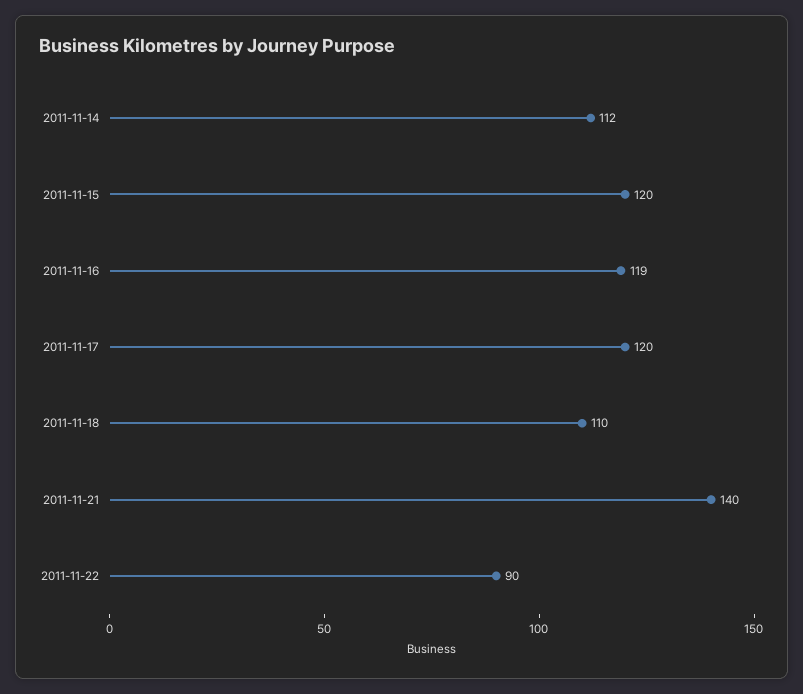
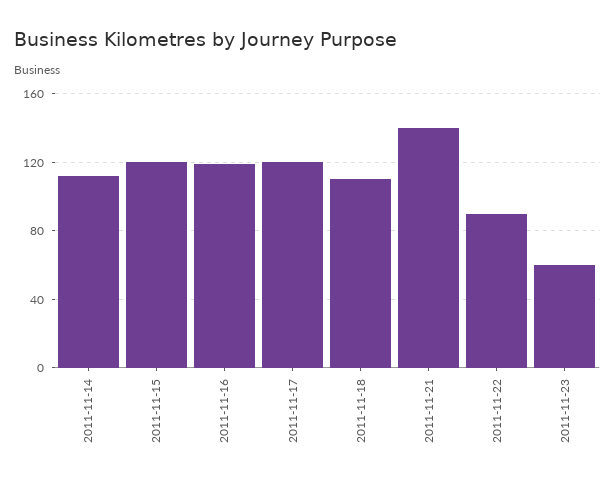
2011-11-23: none -> 60

